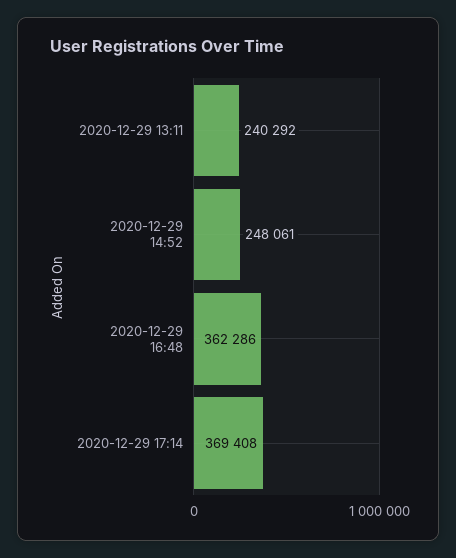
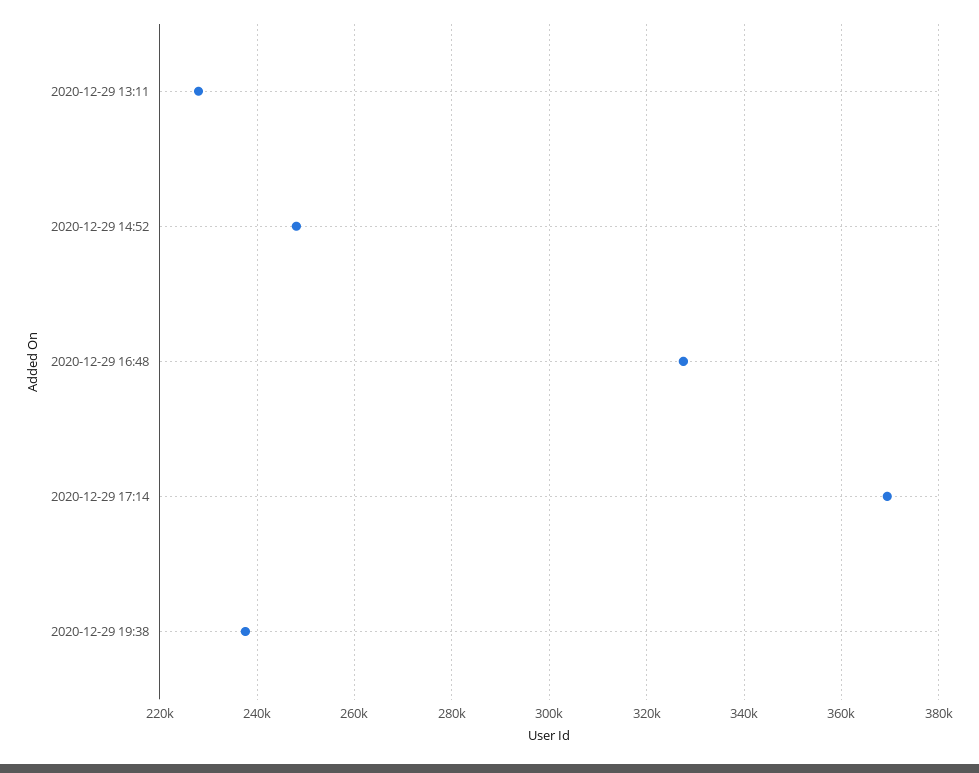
2020-12-29 13:11: 240292 -> 228000
2020-12-29 16:48: 362286 -> 328000
2020-12-29 19:38: none -> 238000

